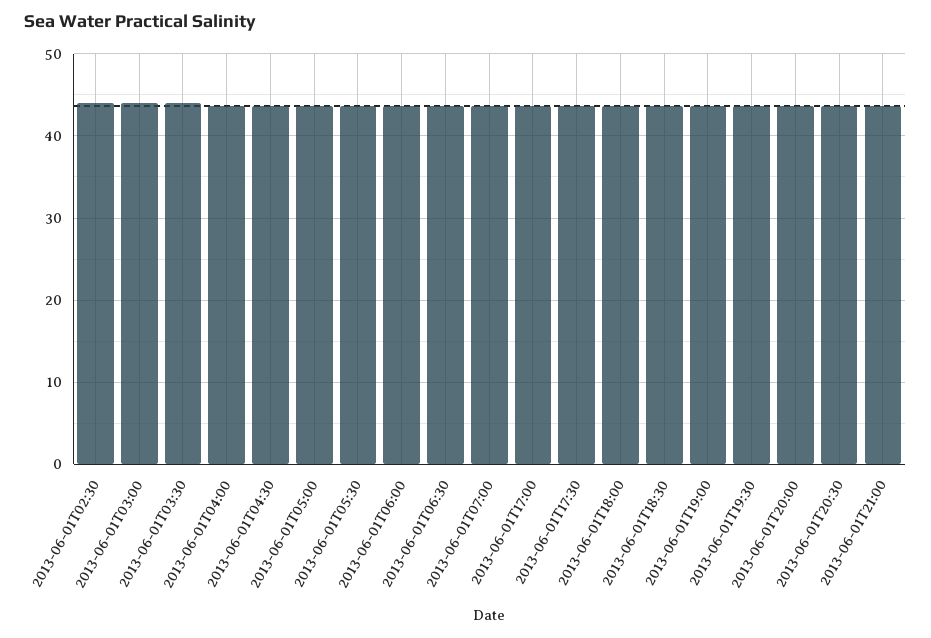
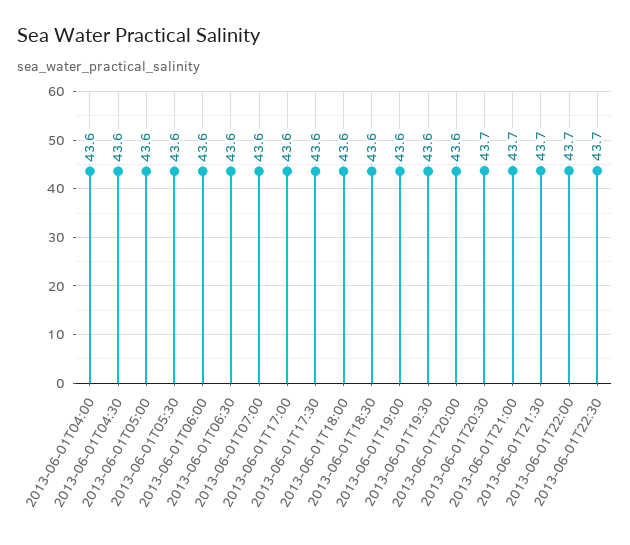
2013-06-01T02:30: 44 -> none
2013-06-01T03:00: 44 -> none
2013-06-01T03:30: 44 -> none
2013-06-01T21:30: none -> 43.7
2013-06-01T22:00: none -> 43.7
2013-06-01T22:30: none -> 43.7

